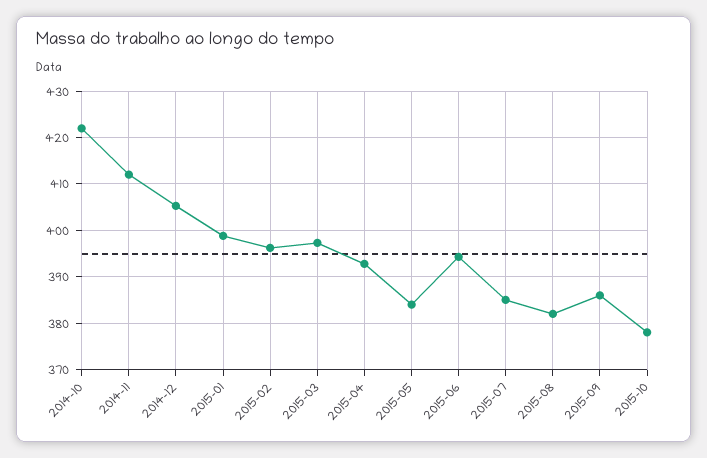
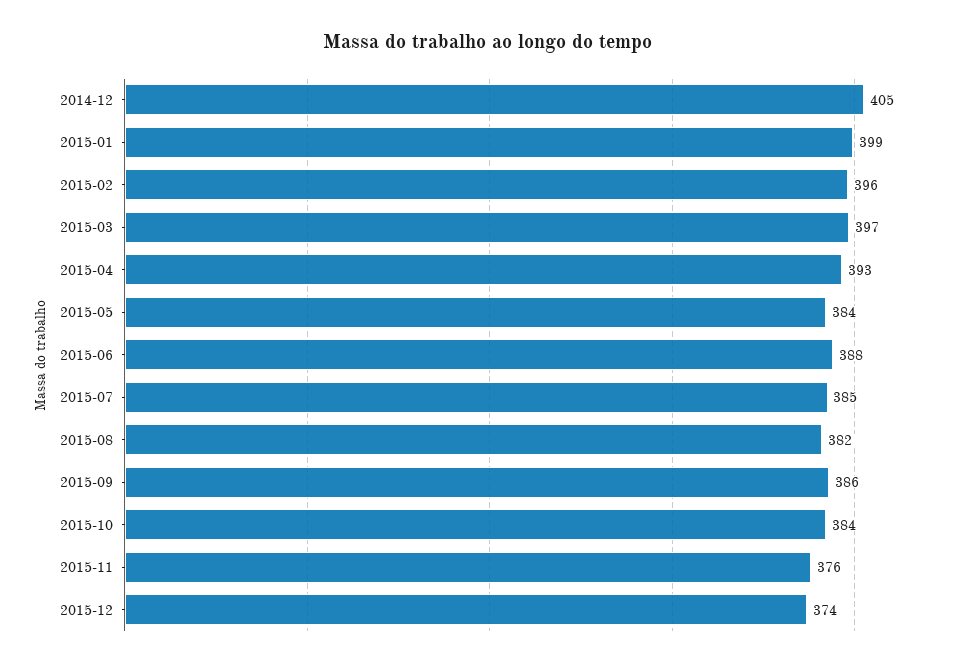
2014-10: 422 -> none
2014-11: 412 -> none
2015-06: 394 -> 388
2015-10: 378 -> 384
2015-11: none -> 376
2015-12: none -> 374

